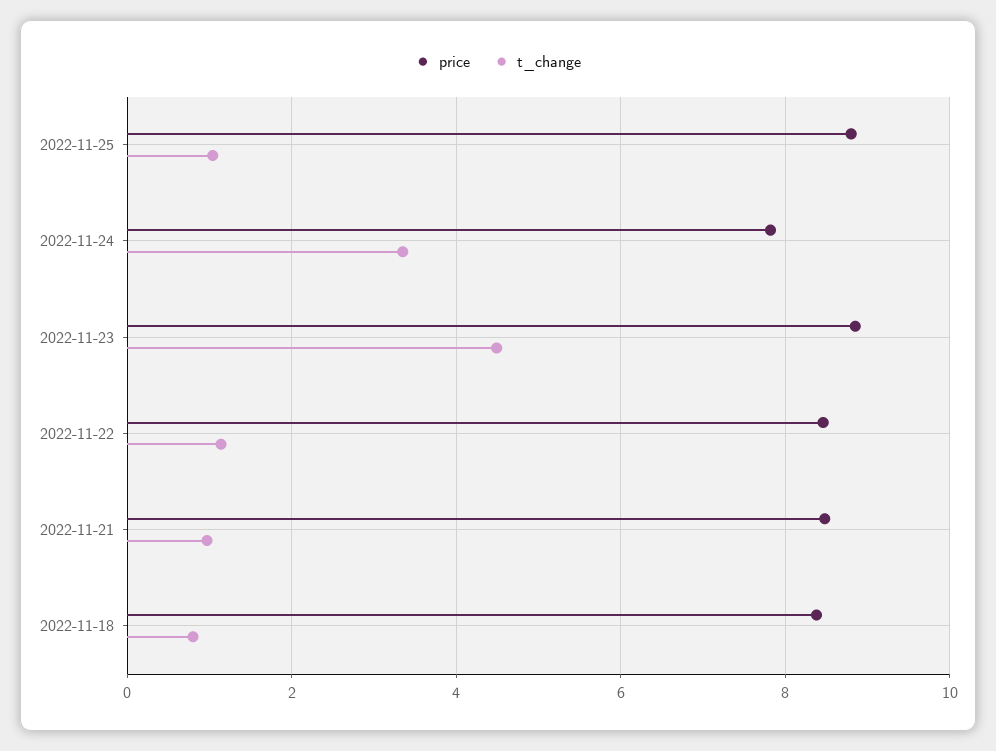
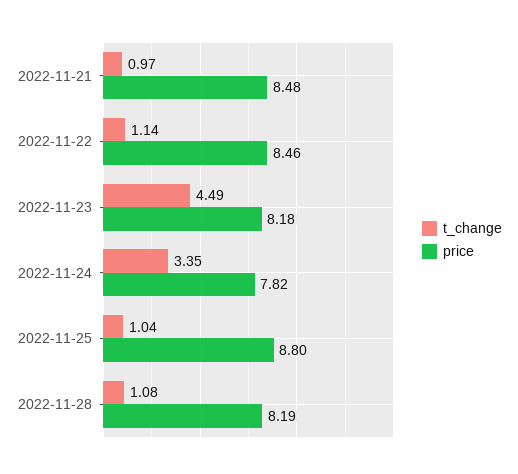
price, 2022-11-23: 8.8 -> 8.18
price, 2022-11-18: 8.4 -> none
t_change, 2022-11-18: 0.8 -> none
t_change, 2022-11-28: none -> 1.08
price, 2022-11-28: none -> 8.19

